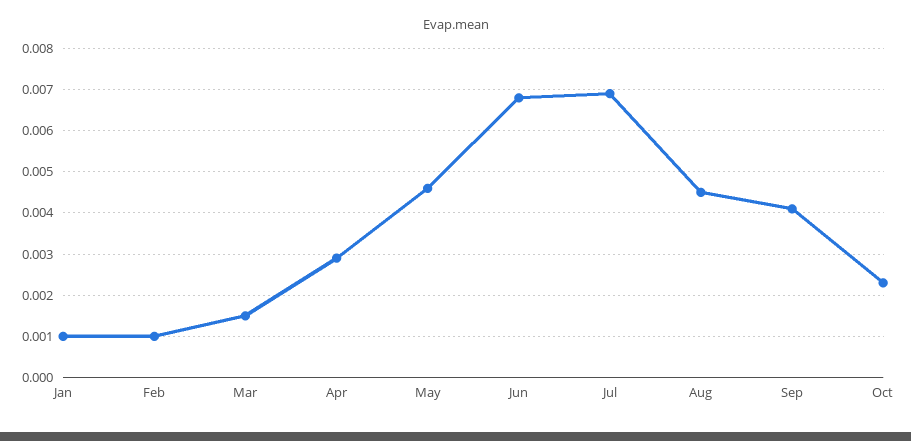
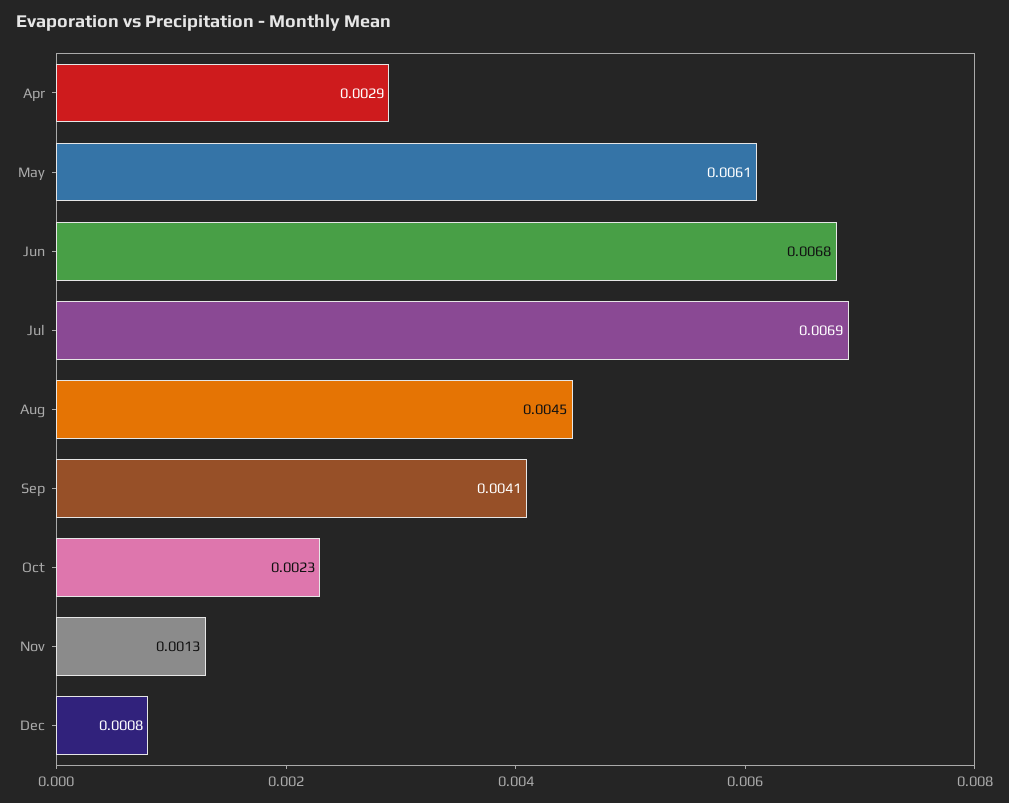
Jan: 0.001 -> none
Feb: 0.001 -> none
Mar: 0.0015 -> none
May: 0.0045 -> 0.0061
Nov: none -> 0.0013
Dec: none -> 0.0008

